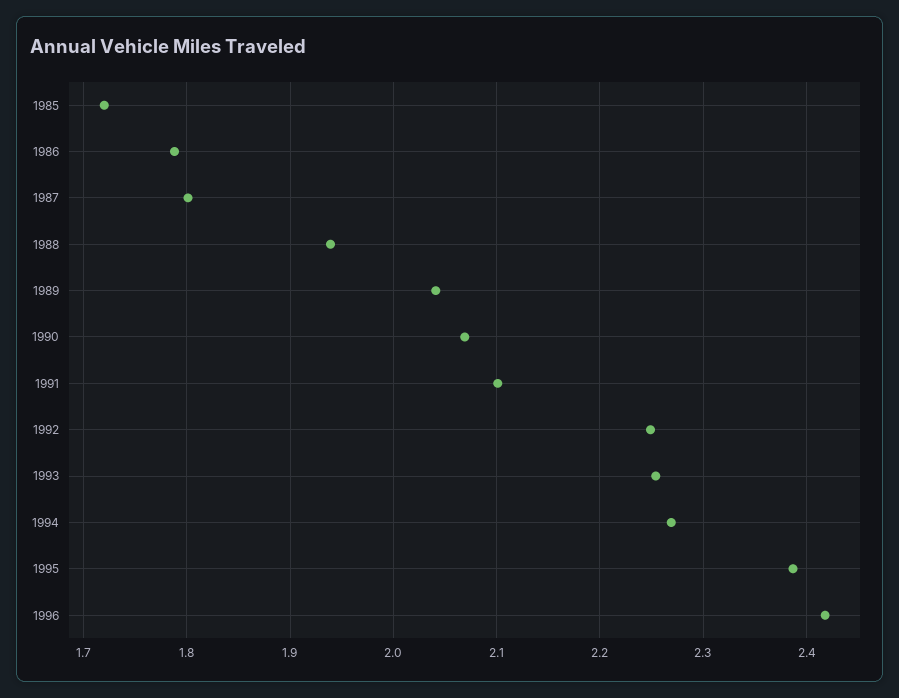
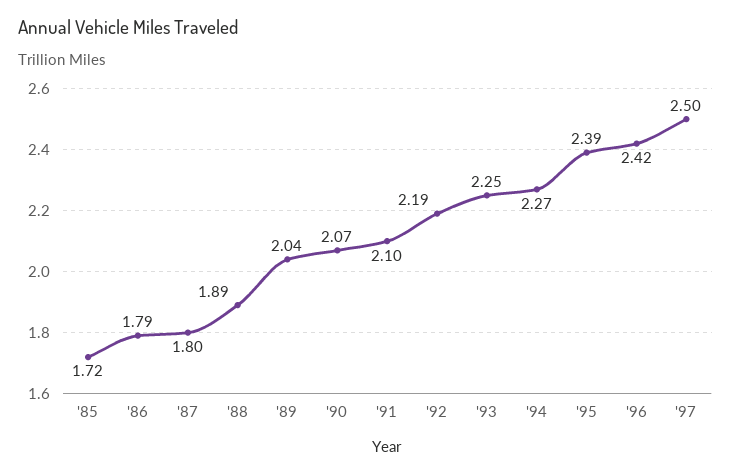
1988: 1.94 -> 1.89
1992: 2.25 -> 2.19
'97: none -> 2.5

